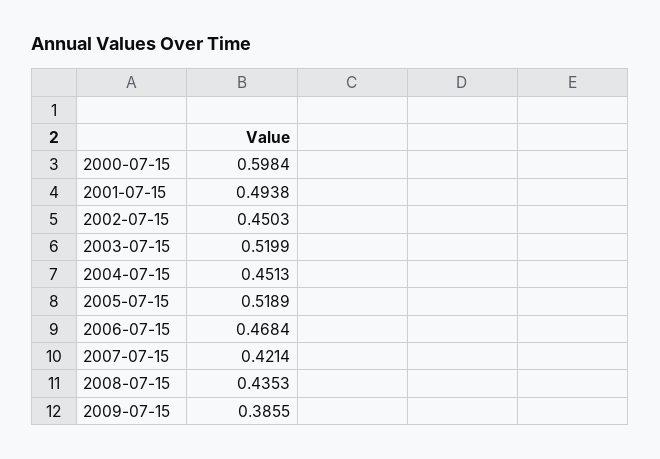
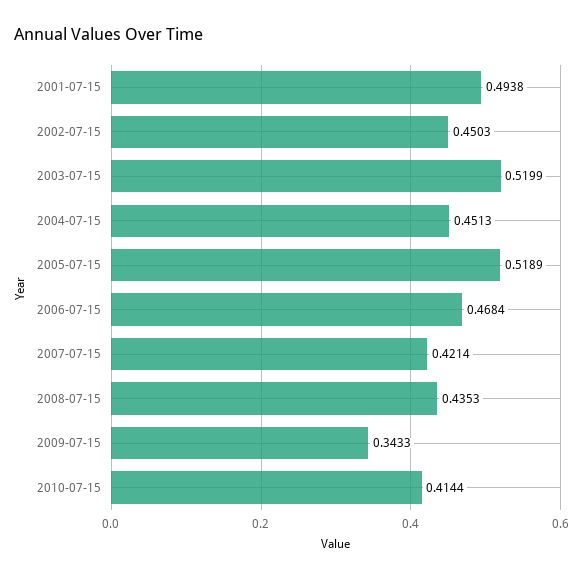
2000-07-15: 0.5984 -> none
2009-07-15: 0.3855 -> 0.3433
2010-07-15: none -> 0.4144

